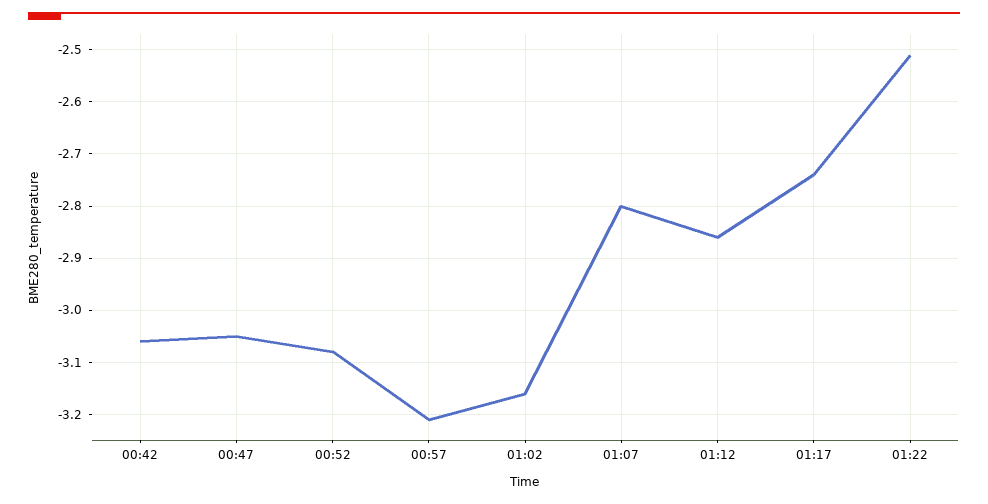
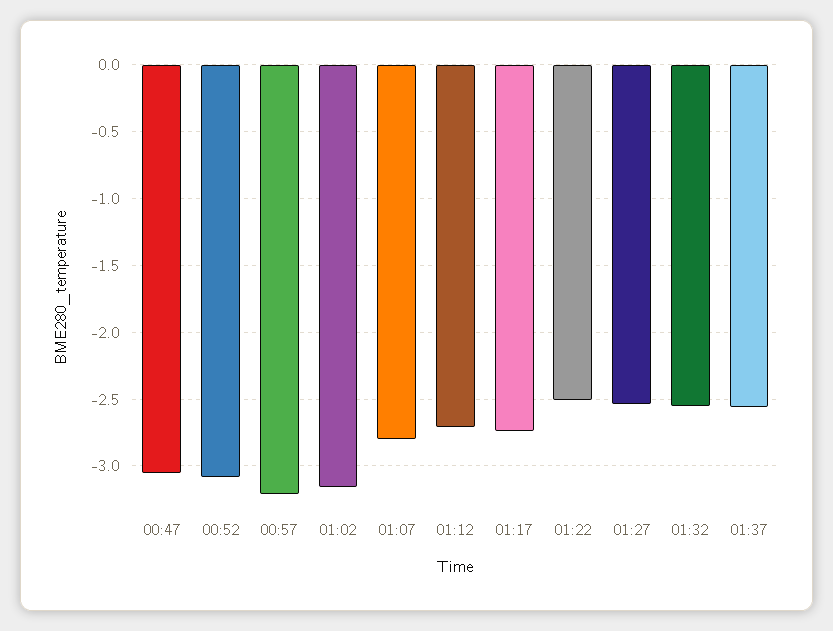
00:42: -3.05 -> none
01:12: -2.85 -> -2.7
01:27: none -> -2.55
01:32: none -> -2.55
01:37: none -> -2.55

